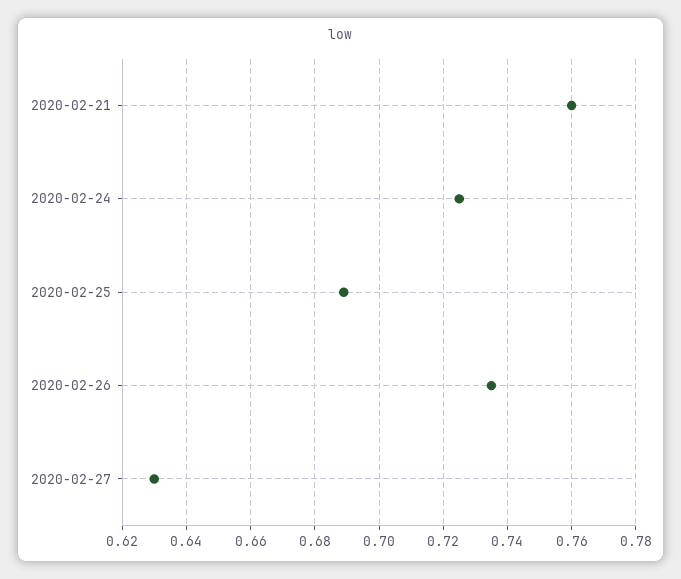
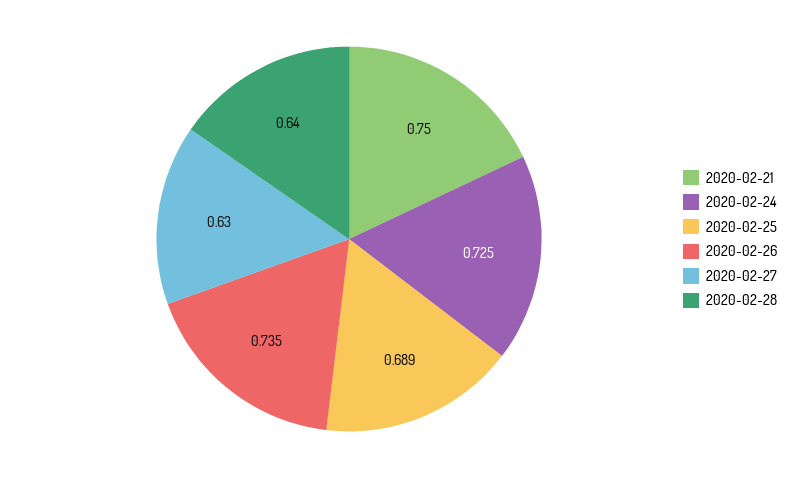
2020-02-21: 0.76 -> 0.75
2020-02-28: none -> 0.64

